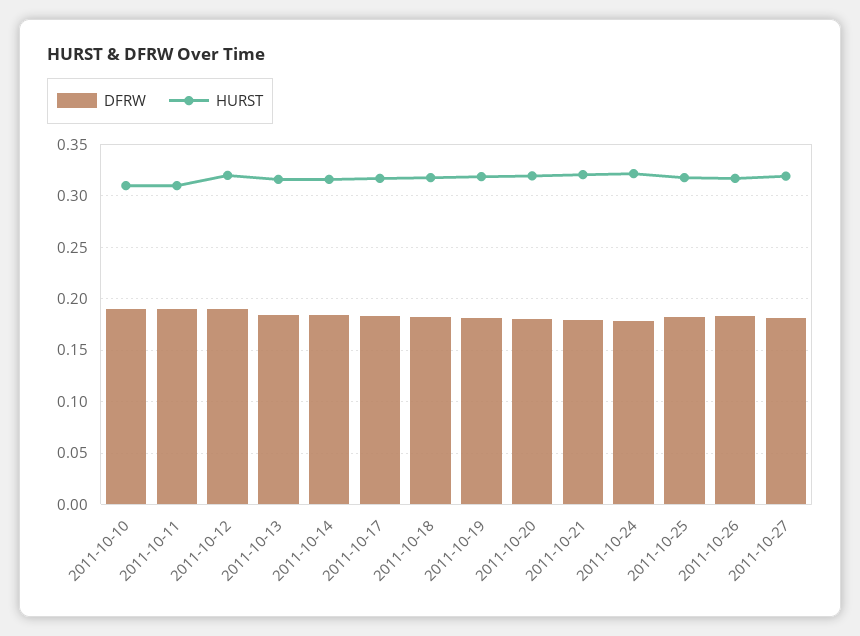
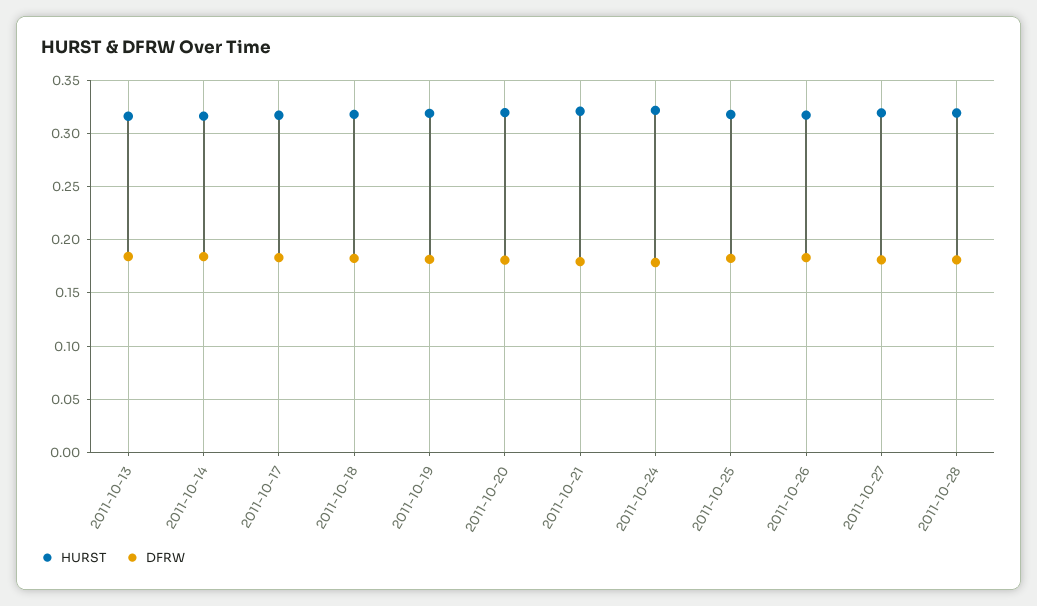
DFRW, 2011-10-10: 0.19 -> none
HURST, 2011-10-10: 0.31 -> none
DFRW, 2011-10-11: 0.19 -> none
HURST, 2011-10-11: 0.31 -> none
DFRW, 2011-10-12: 0.19 -> none
HURST, 2011-10-12: 0.32 -> none
HURST, 2011-10-28: none -> 0.32
DFRW, 2011-10-28: none -> 0.18

